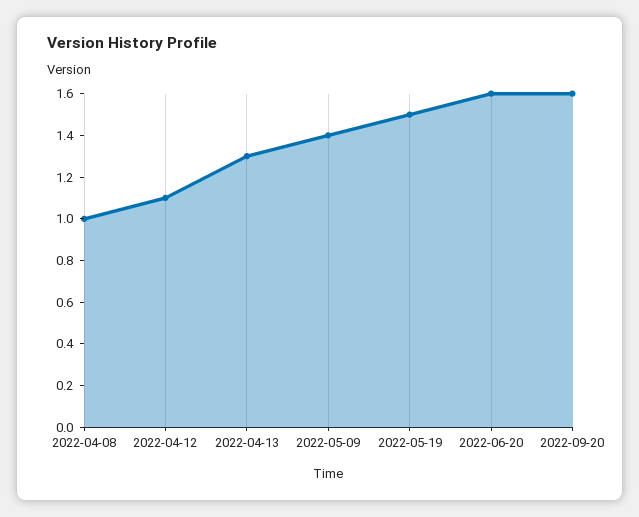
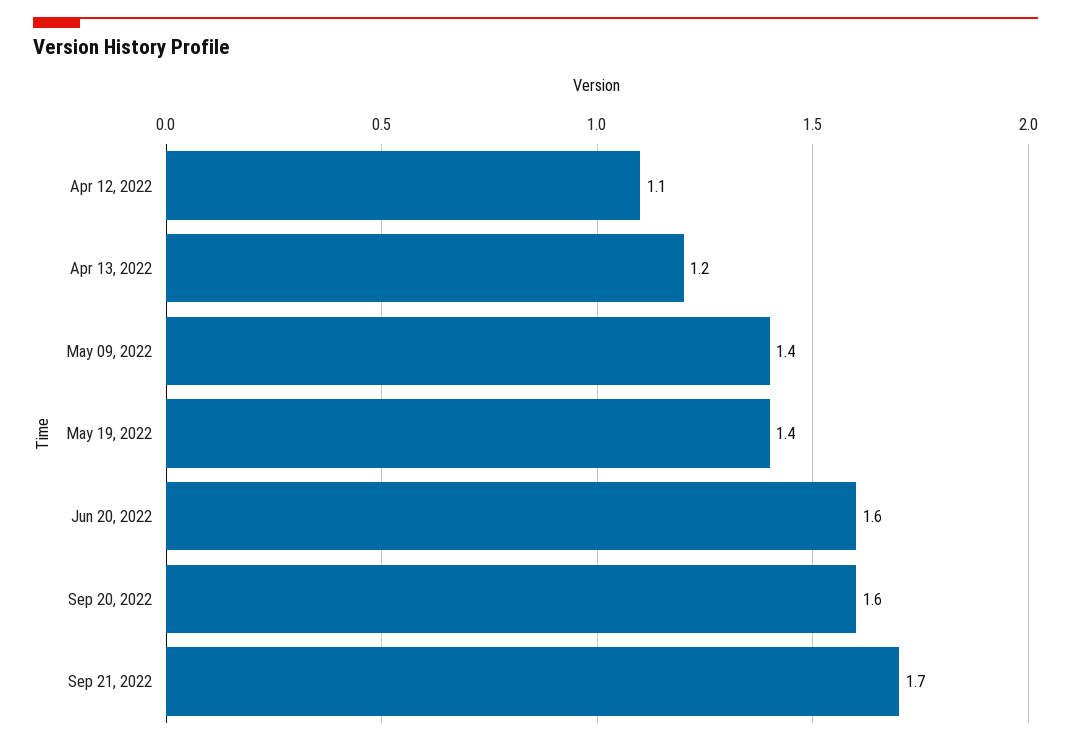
2022-04-08: 1 -> none
2022-04-13: 1.3 -> 1.2
2022-05-19: 1.5 -> 1.4
Sep 21, 2022: none -> 1.7

